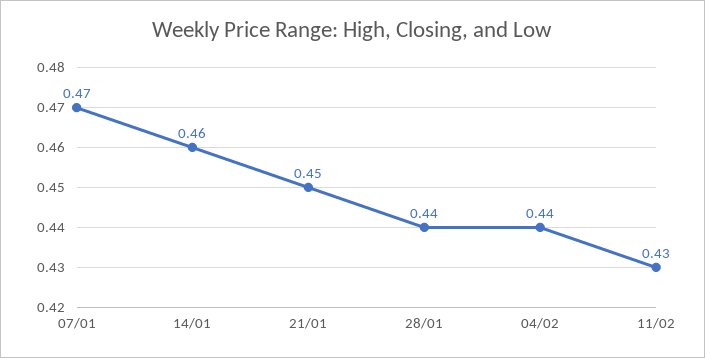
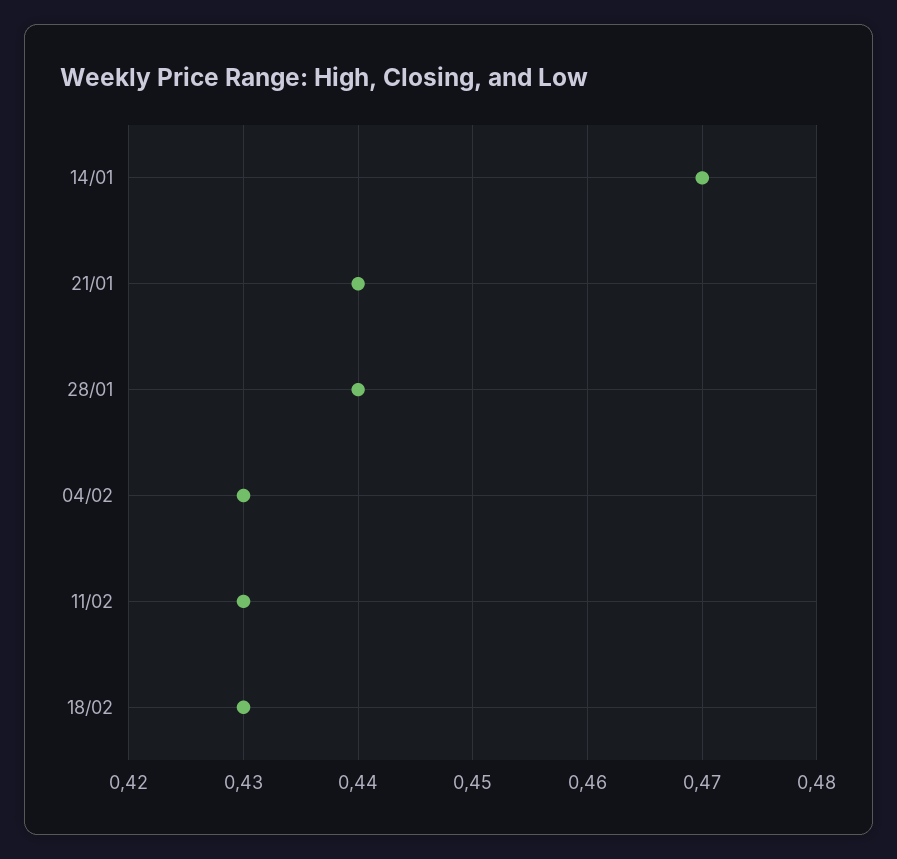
07/01: 0.47 -> none
14/01: 0.46 -> 0.47
21/01: 0.45 -> 0.44
04/02: 0.44 -> 0.43
18/02: none -> 0.43

